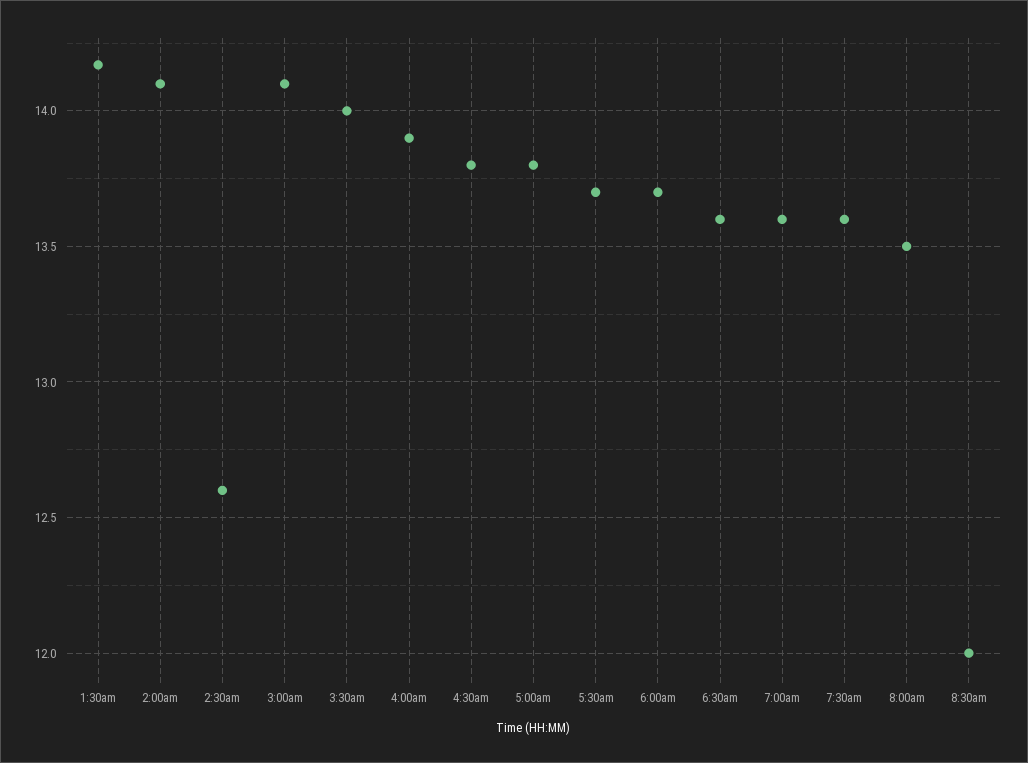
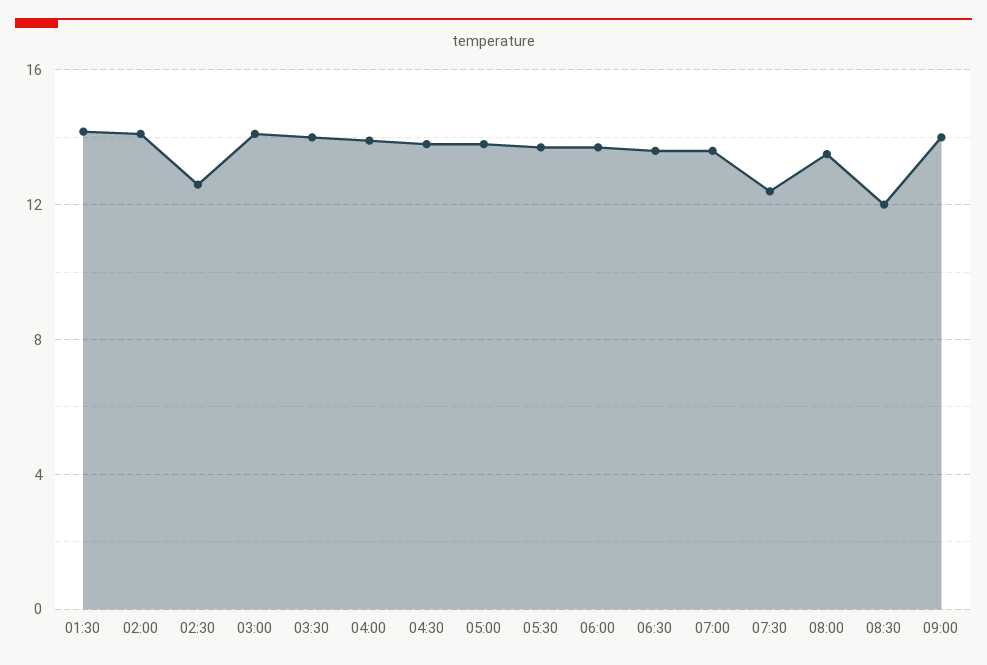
7:30am: 13.6 -> 12.5
09:00: none -> 14

